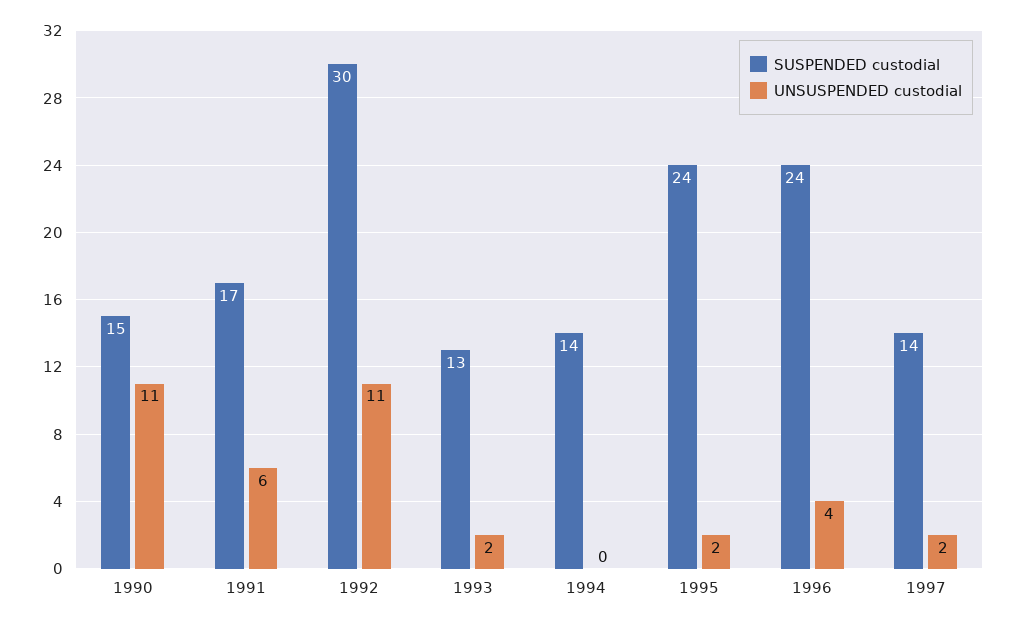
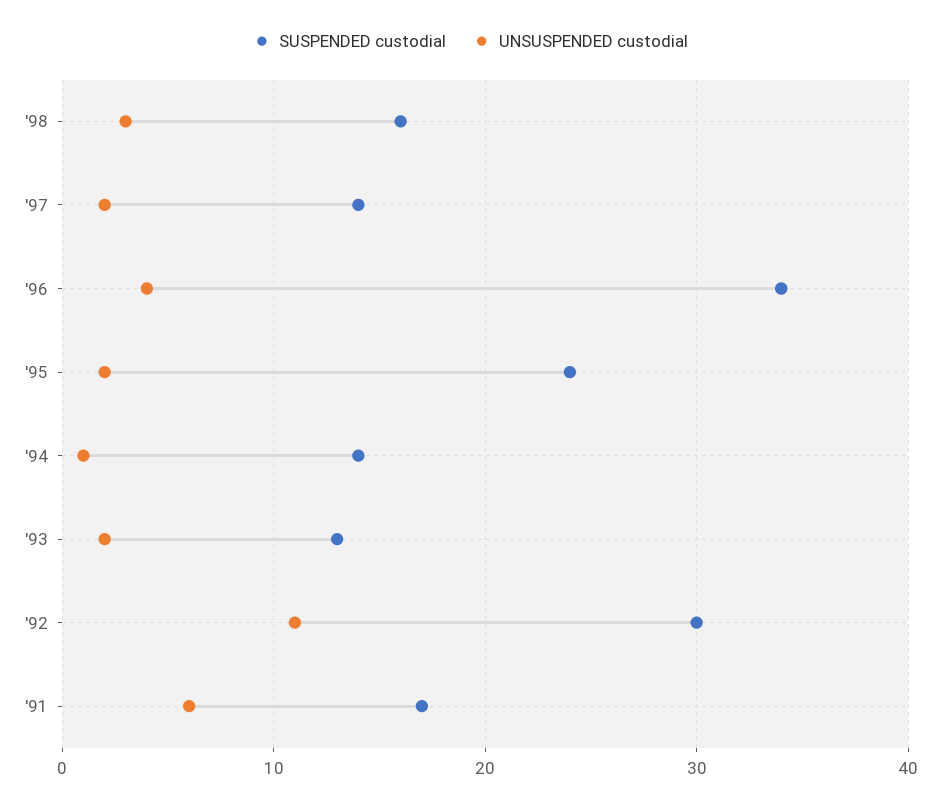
SUSPENDED custodial, 1990: 15 -> none
UNSUSPENDED custodial, 1990: 11 -> none
UNSUSPENDED custodial, 1994: 0 -> 1
SUSPENDED custodial, 1996: 24 -> 34
SUSPENDED custodial, '98: none -> 16
UNSUSPENDED custodial, '98: none -> 3

